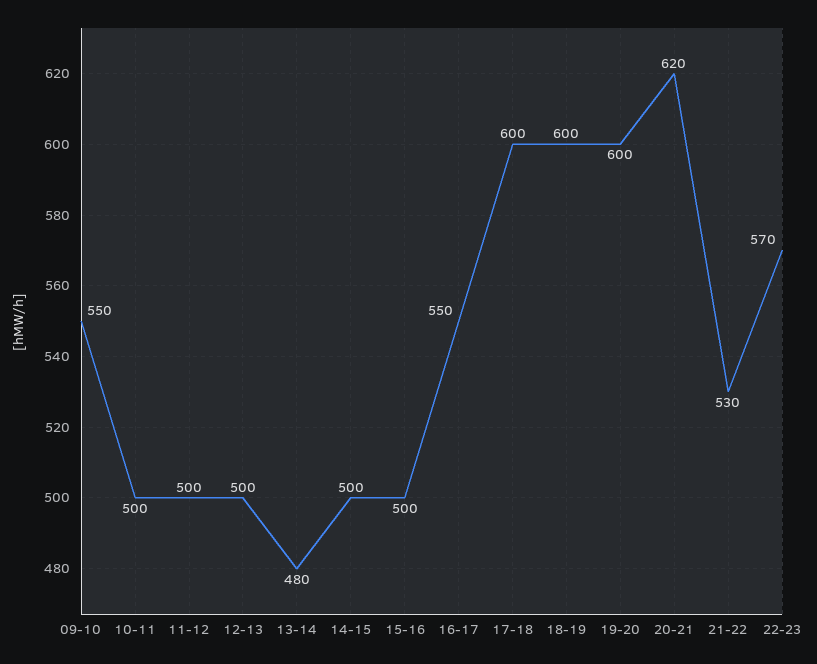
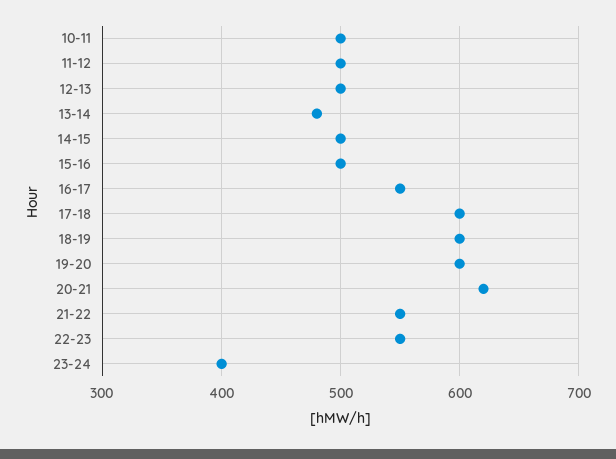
09-10: 550 -> none
21-22: 530 -> 550
22-23: 570 -> 550
23-24: none -> 400

